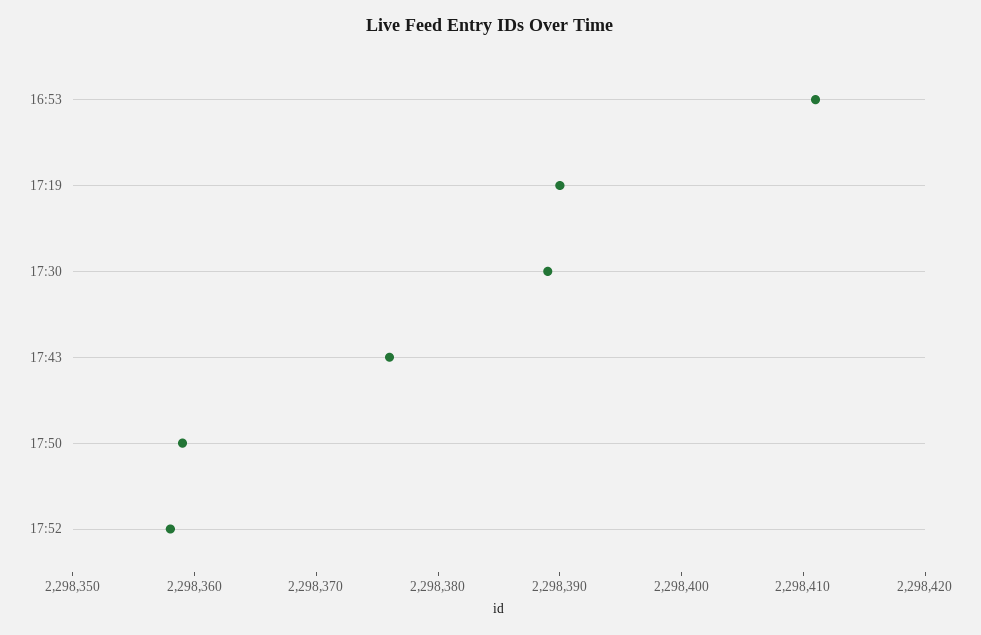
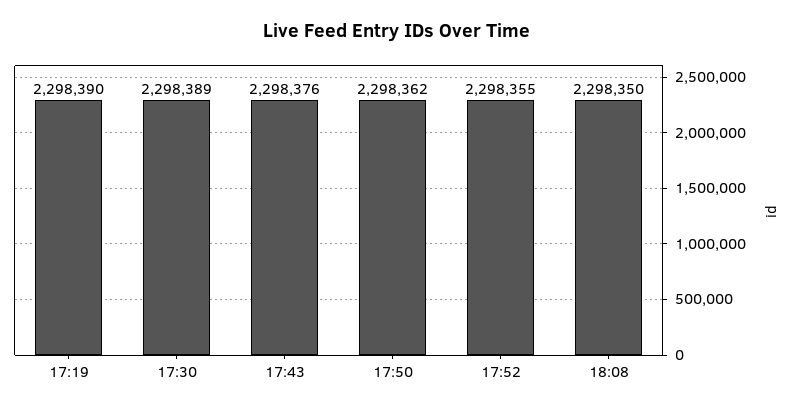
16:53: 2298411 -> none
17:50: 2298359 -> 2298362
17:52: 2298358 -> 2298355
18:08: none -> 2298350

